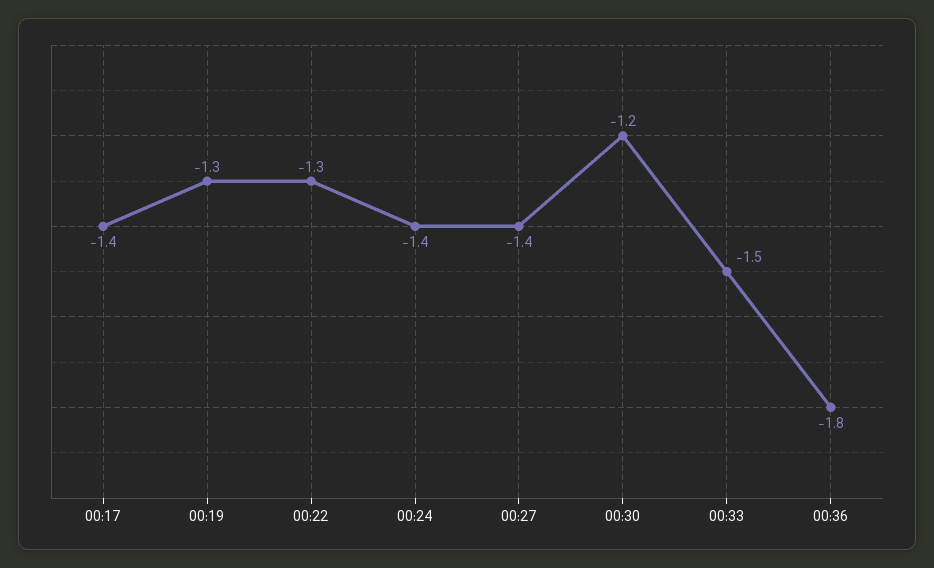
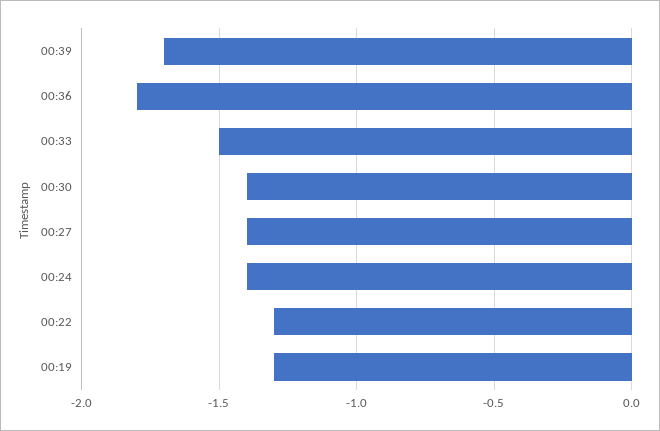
00:17: -1.4 -> none
00:30: -1.2 -> -1.4
00:39: none -> -1.7

